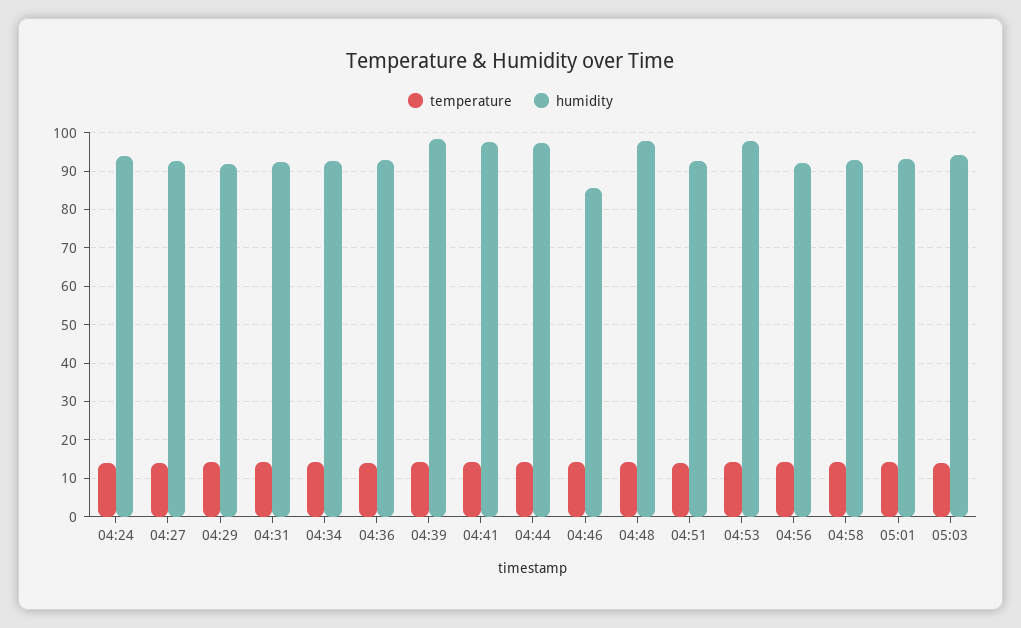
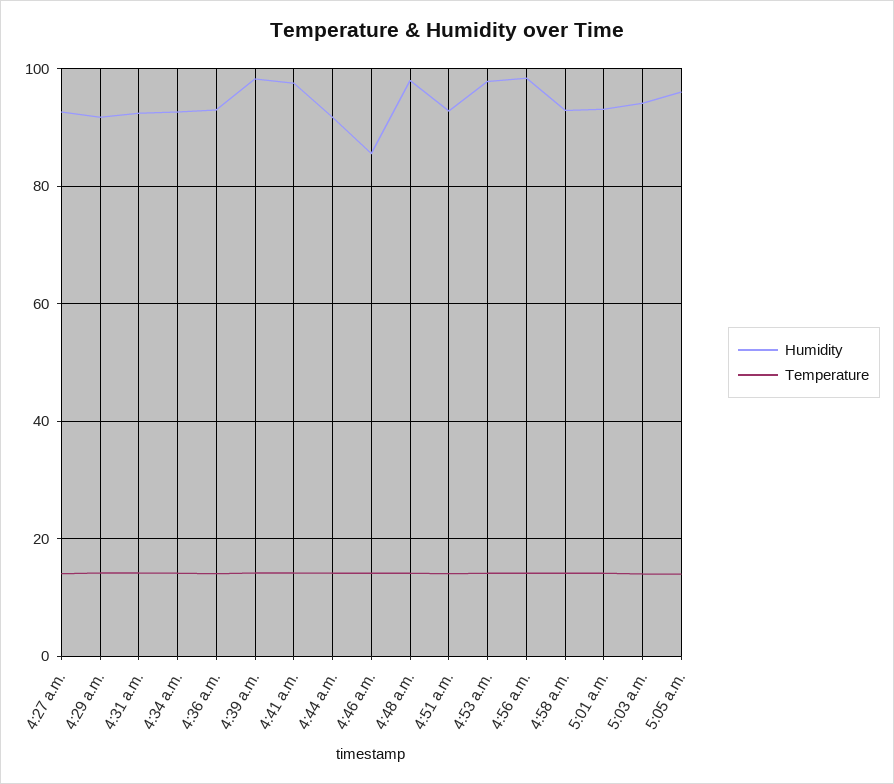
temperature, 04:24: 14 -> none
humidity, 04:24: 94 -> none
humidity, 04:44: 98 -> 92
humidity, 04:56: 92 -> 98
humidity, 5:05 a.m.: none -> 96
temperature, 5:05 a.m.: none -> 14

